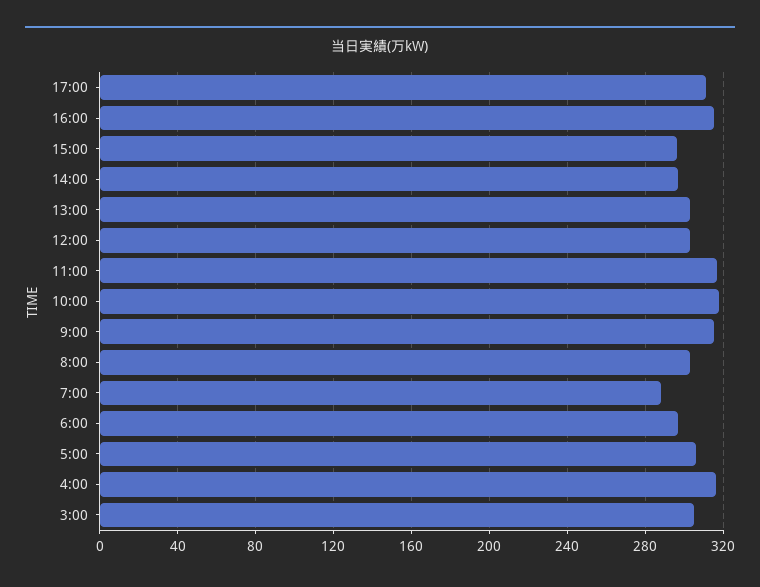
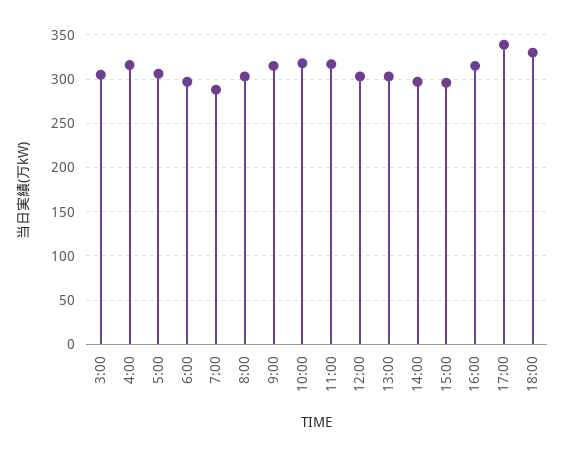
17:00: 310 -> 340
18:00: none -> 330

